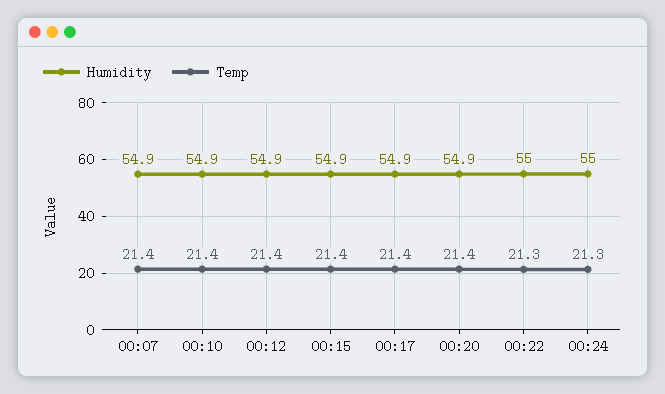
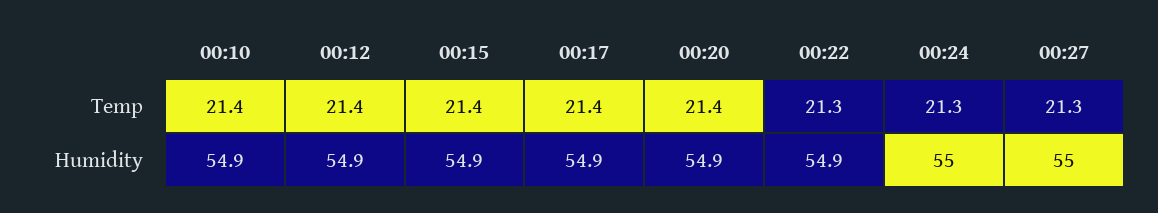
Humidity, 00:07: 54.9 -> none
Temp, 00:07: 21.4 -> none
Humidity, 00:22: 55 -> 54.9
Temp, 00:27: none -> 21.3
Humidity, 00:27: none -> 55

